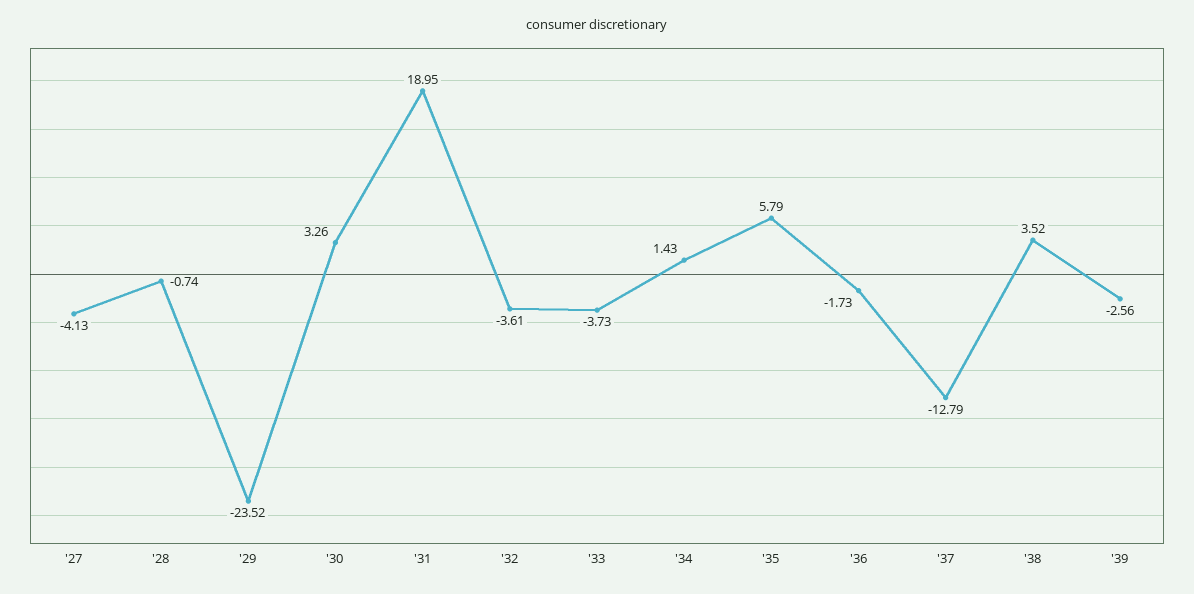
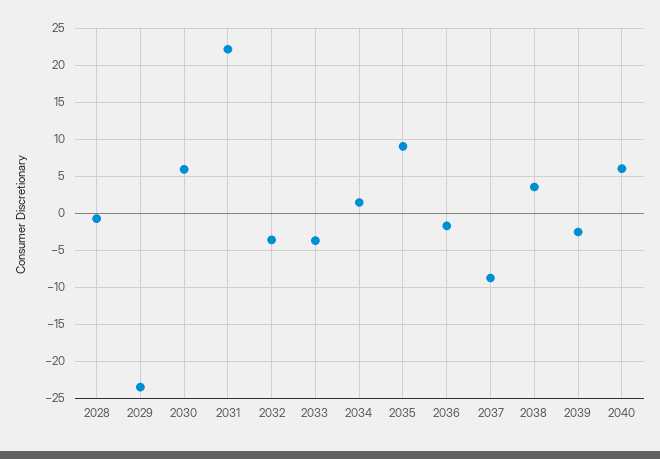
'27: -4.13 -> none
'30: 3.26 -> 6
'31: 18.95 -> 22
'35: 5.79 -> 9
'37: -12.79 -> -9
2040: none -> 6

